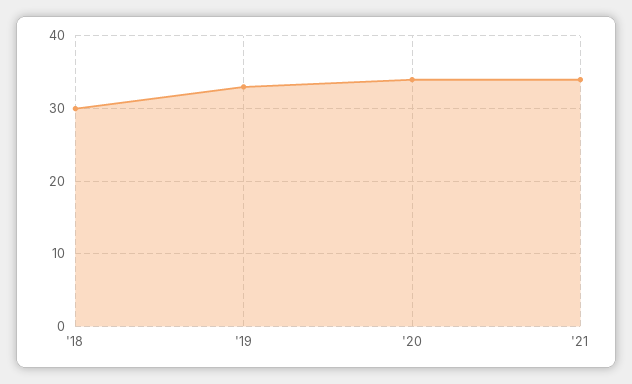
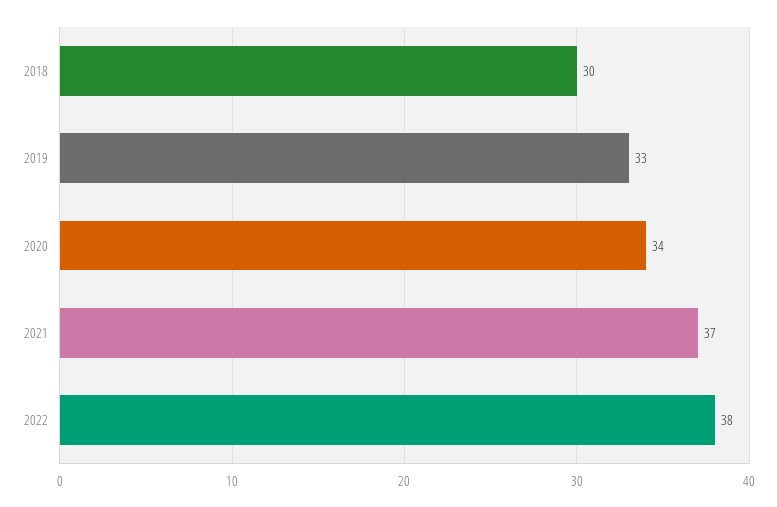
'21: 34 -> 37
2022: none -> 38

